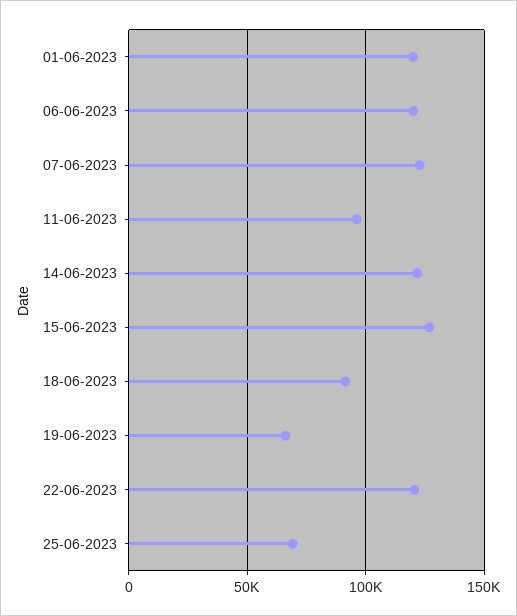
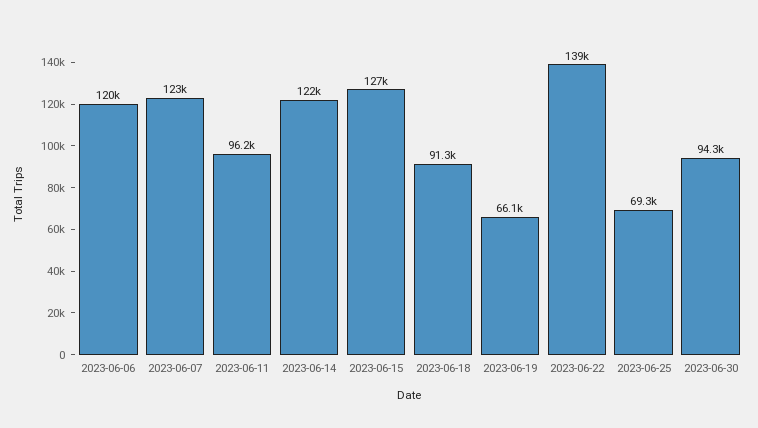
01-06-2023: 120000 -> none
22-06-2023: 120000 -> 139000
2023-06-30: none -> 94300

